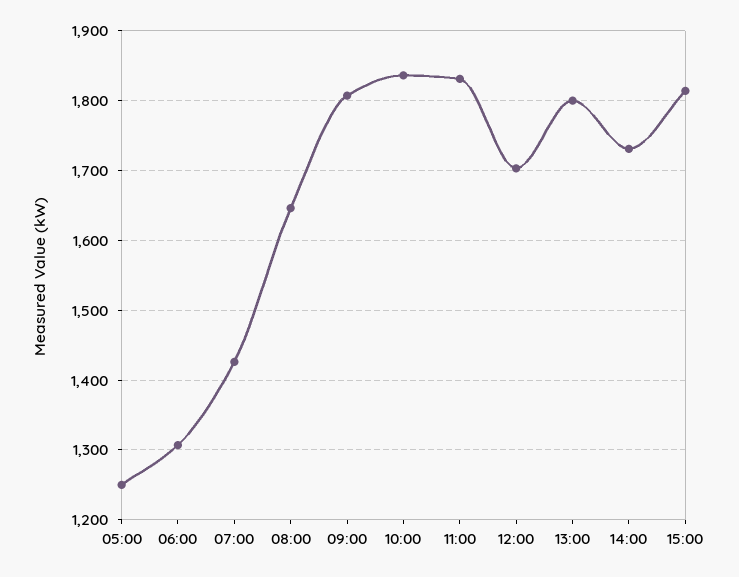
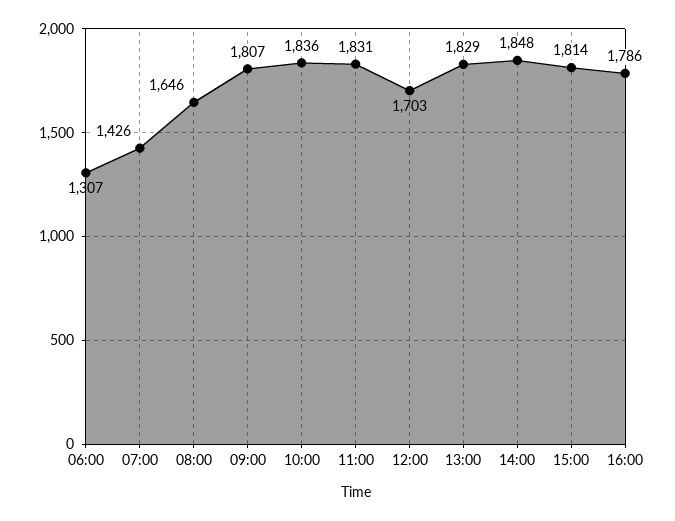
05:00: 1250 -> none
13:00: 1800 -> 1829
14:00: 1730 -> 1848
16:00: none -> 1786

